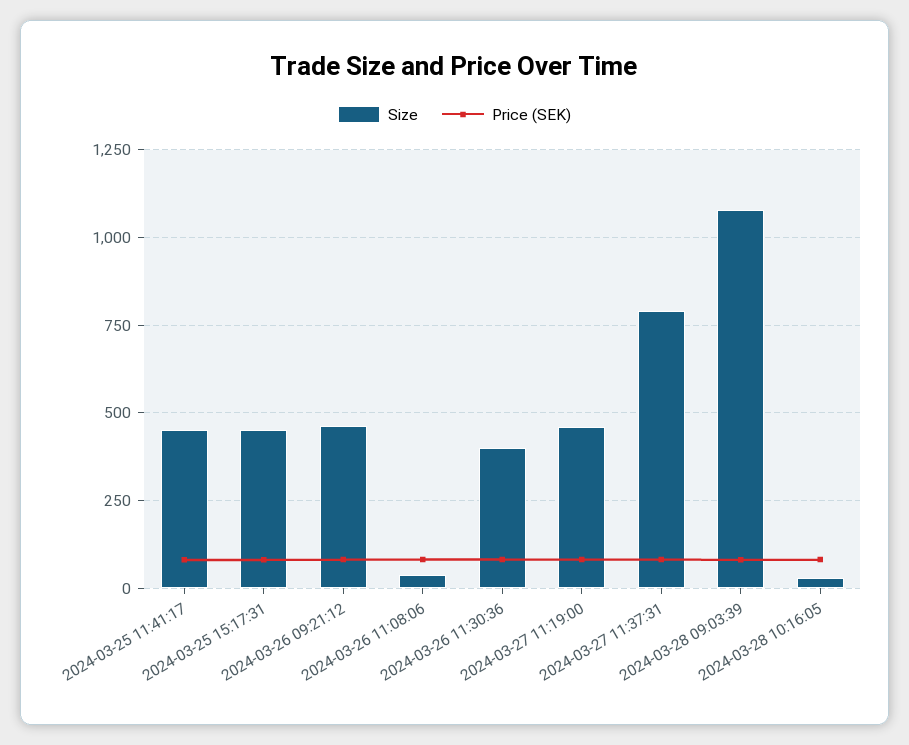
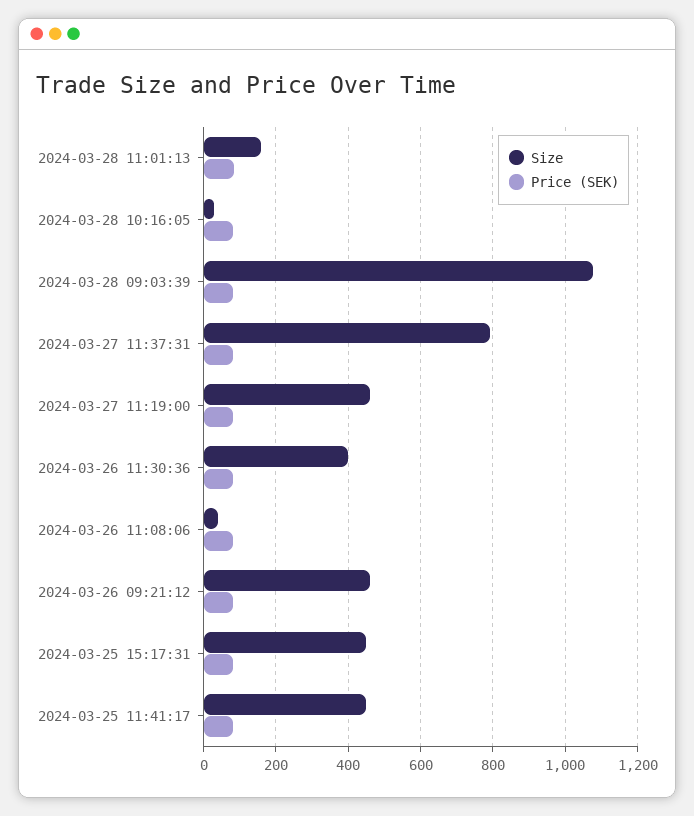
Size, 2024-03-28 11:01:13: none -> 160
Price (SEK), 2024-03-28 11:01:13: none -> 80

